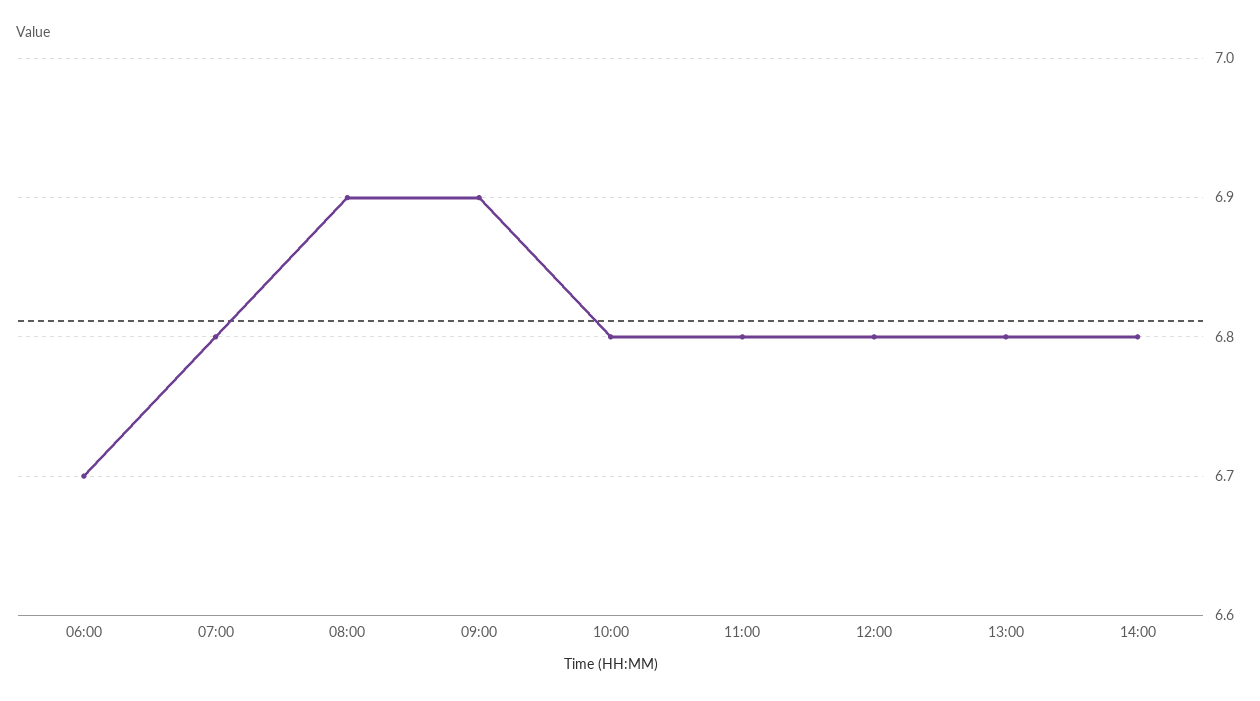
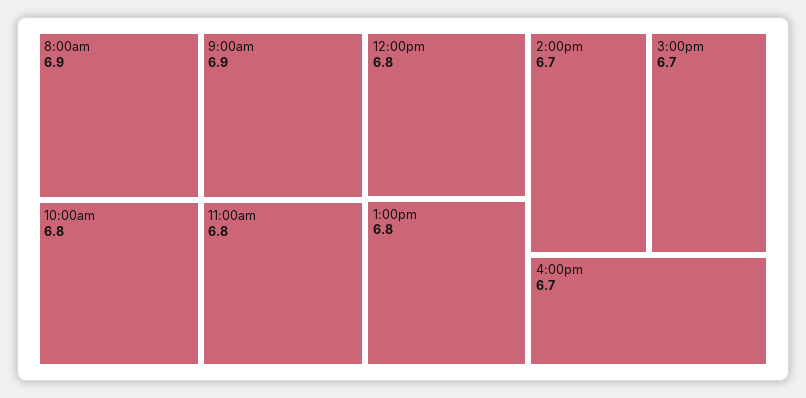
06:00: 6.7 -> none
07:00: 6.8 -> none
14:00: 6.8 -> 6.7
3:00pm: none -> 6.7
4:00pm: none -> 6.7

